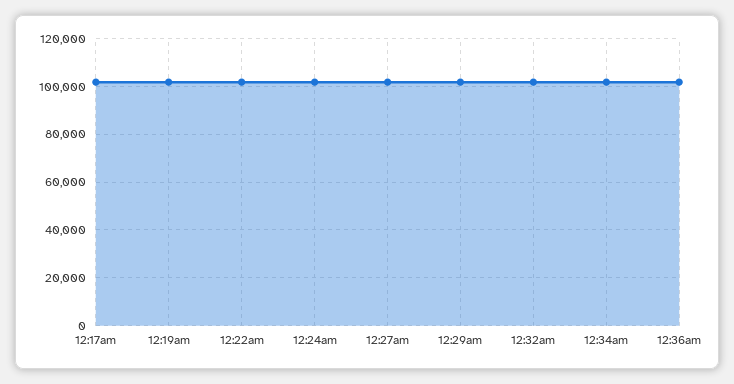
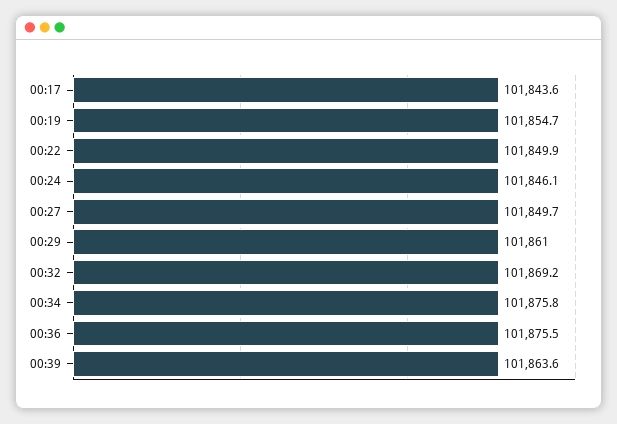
00:39: none -> 101863.6

